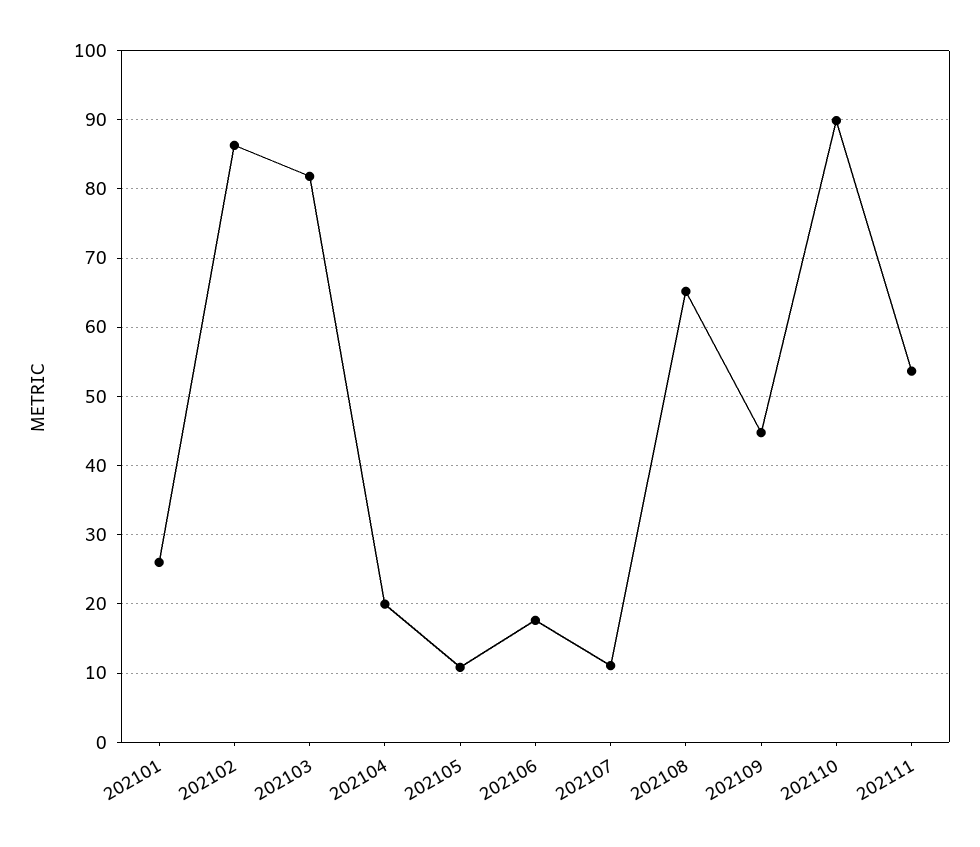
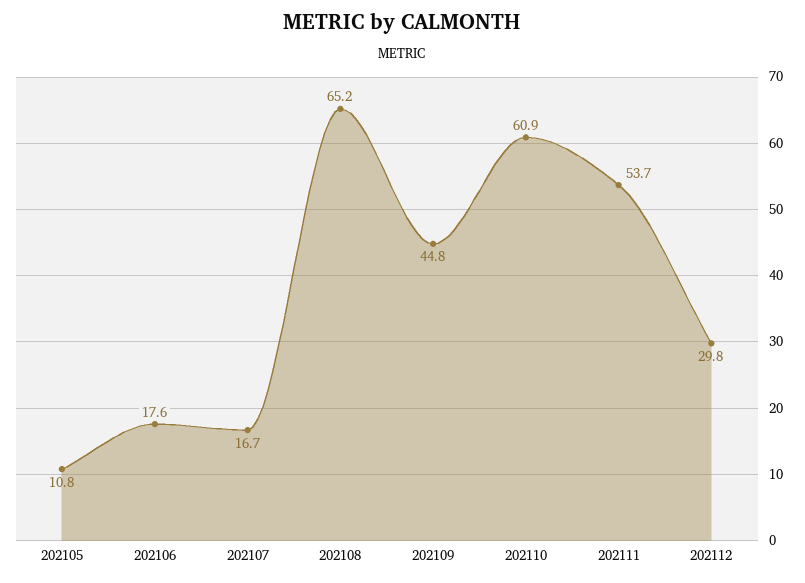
202101: 26 -> none
202102: 86 -> none
202103: 82 -> none
202104: 20 -> none
202107: 11 -> 16.7
202110: 90 -> 60.9
202112: none -> 29.8

